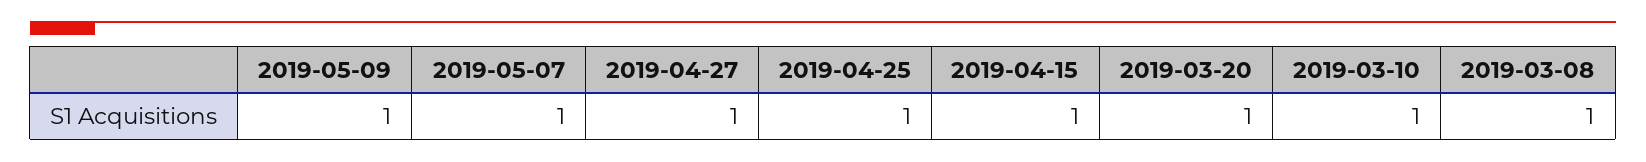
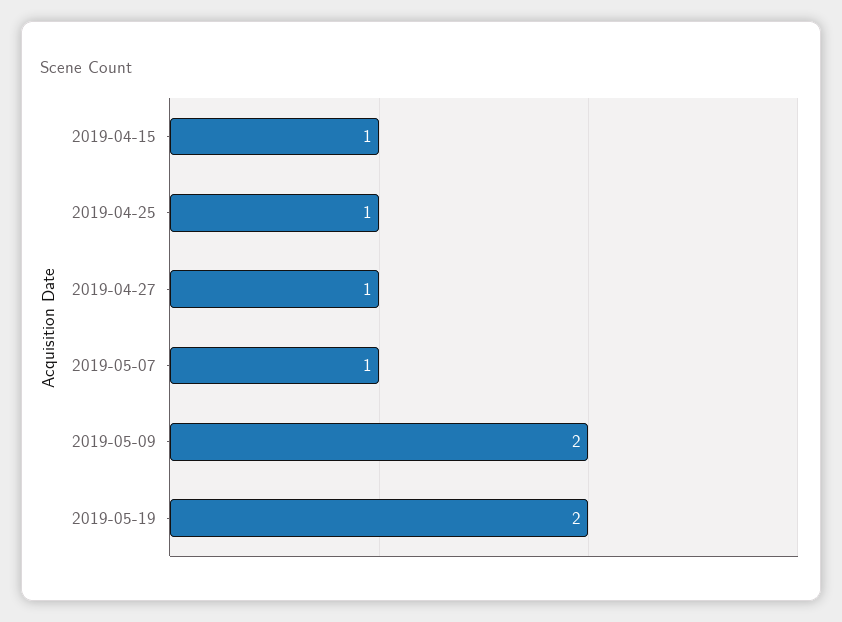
2019-05-09: 1 -> 2
2019-03-20: 1 -> none
2019-03-10: 1 -> none
2019-03-08: 1 -> none
2019-05-19: none -> 2

